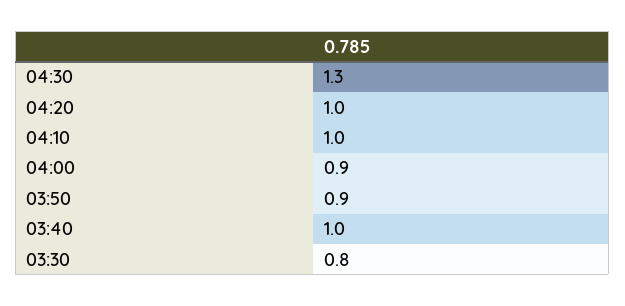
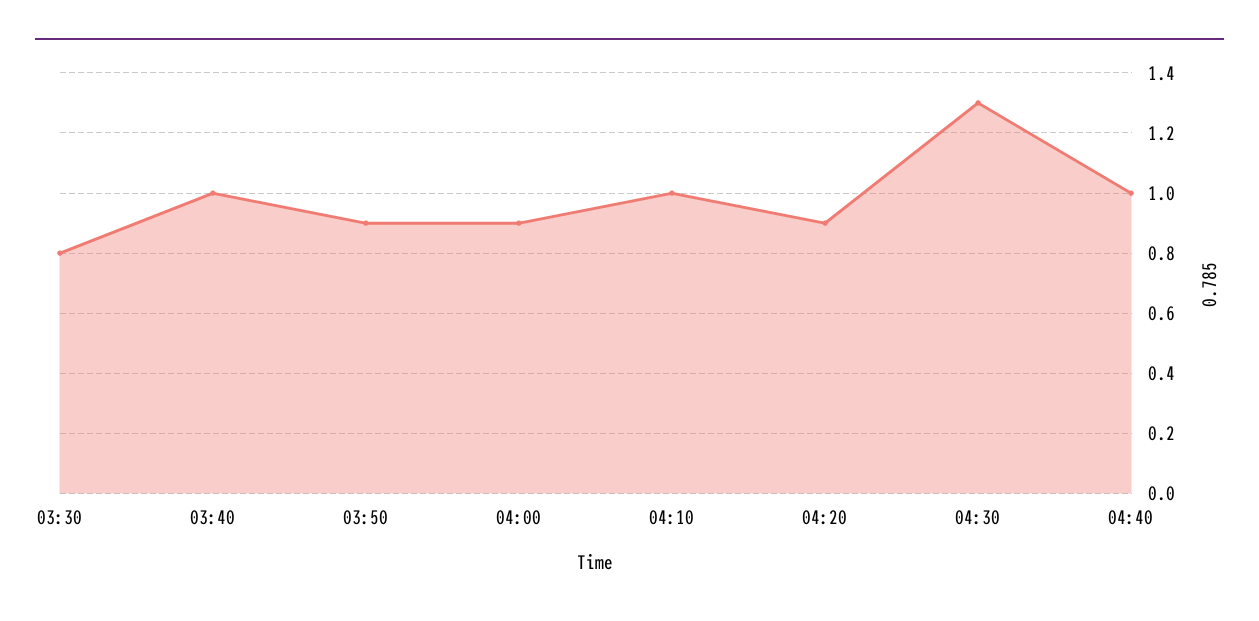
04:20: 1 -> 0.9
04:40: none -> 1

